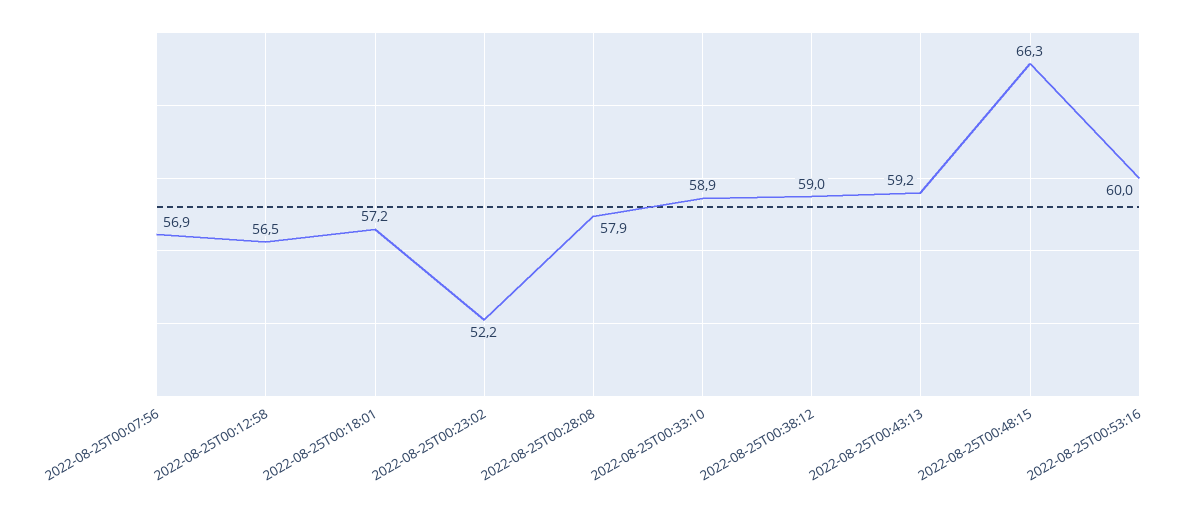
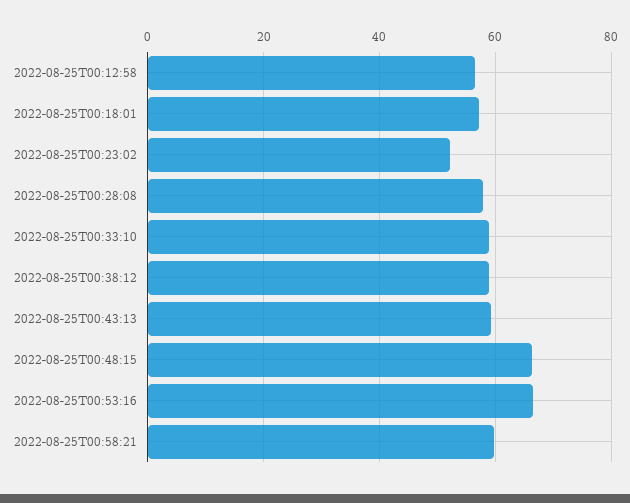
2022-08-25T00:07:56: 56.9 -> none
2022-08-25T00:53:16: 60 -> 66
2022-08-25T00:58:21: none -> 60

